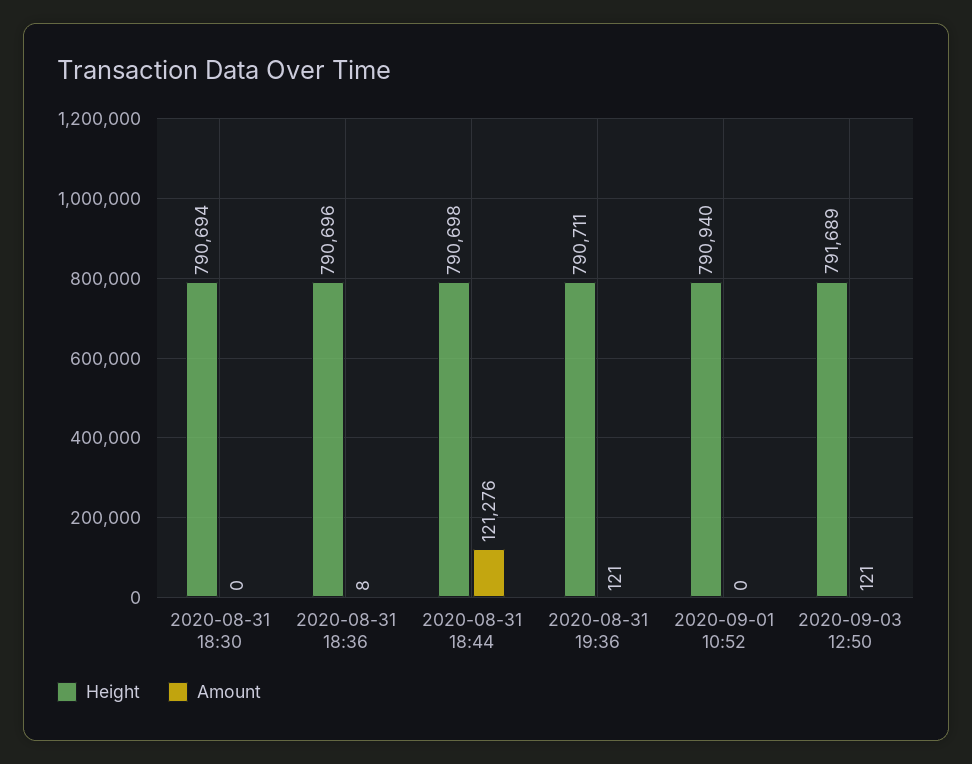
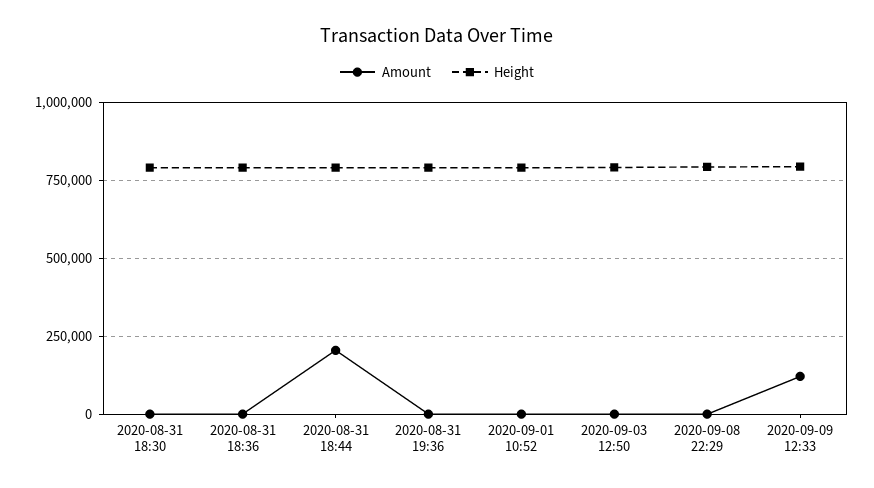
Amount, 2020-08-31 18:44: 121276 -> 200000
Amount, 2020-09-08 22:29: none -> 0
Height, 2020-09-08 22:29: none -> 800000
Amount, 2020-09-09 12:33: none -> 125000
Height, 2020-09-09 12:33: none -> 800000

